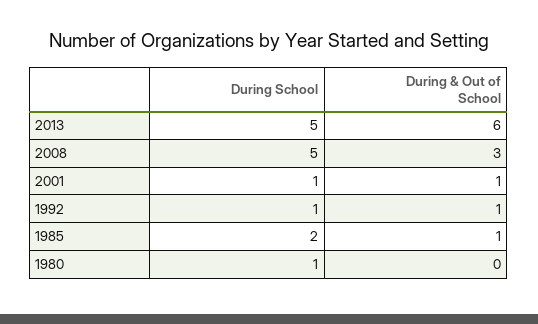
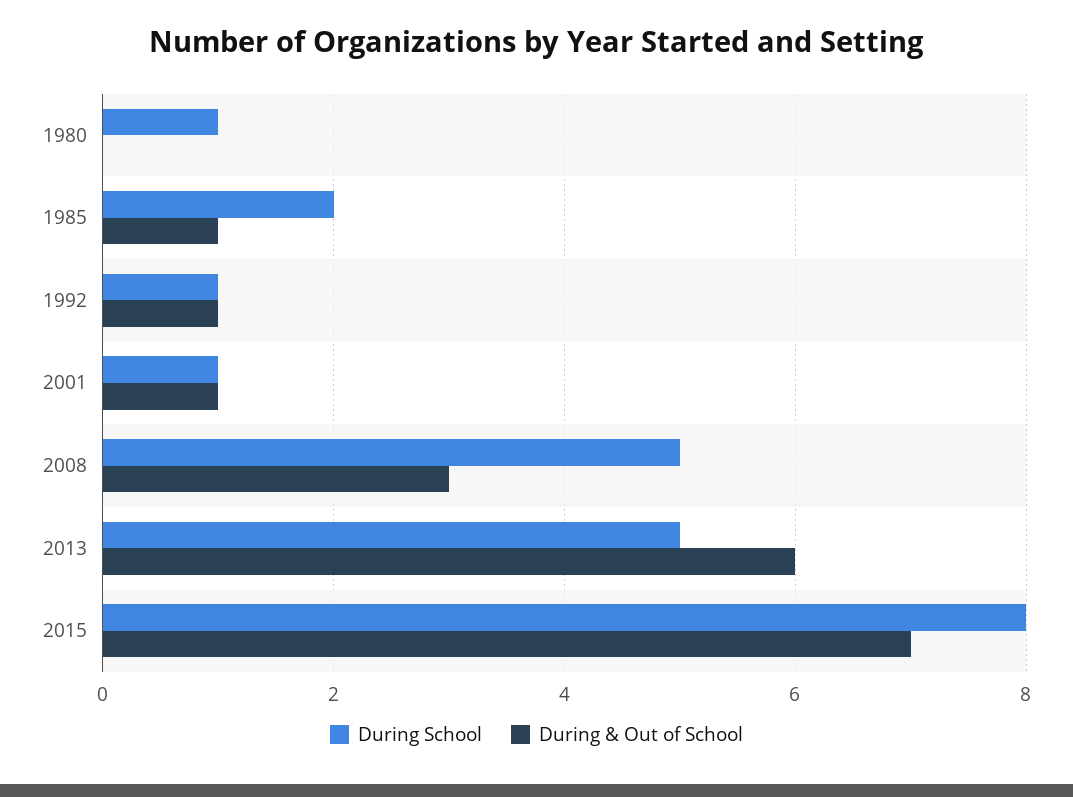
During School, 2015: none -> 8
During & Out of School, 2015: none -> 7

